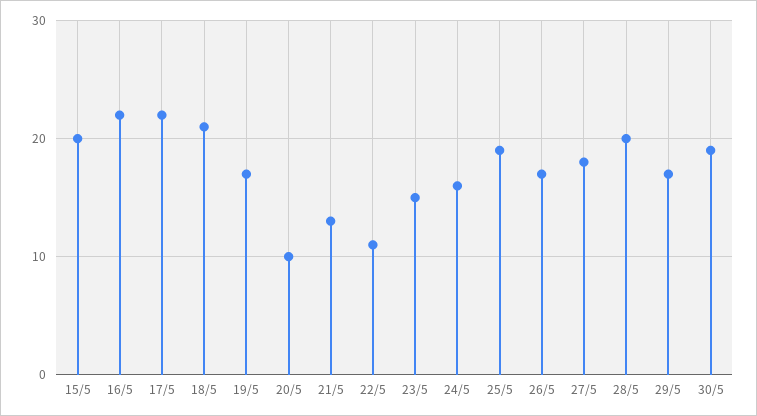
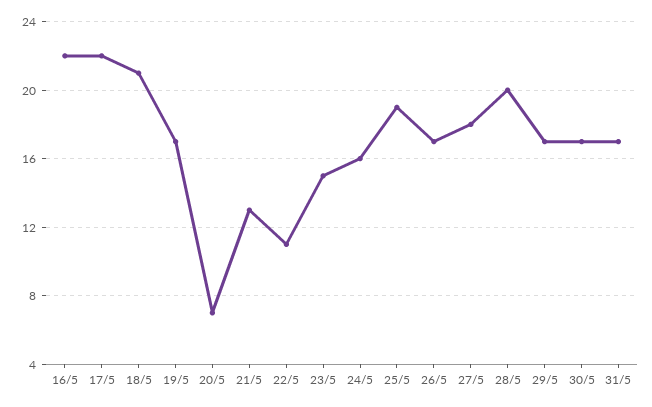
15/5: 20 -> none
20/5: 10 -> 7
30/5: 19 -> 17
31/5: none -> 17

